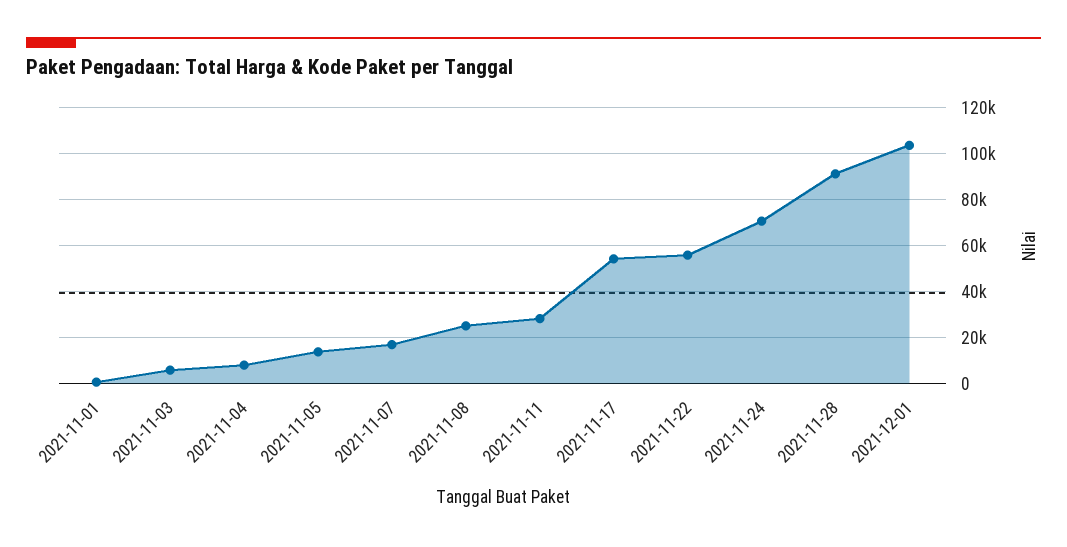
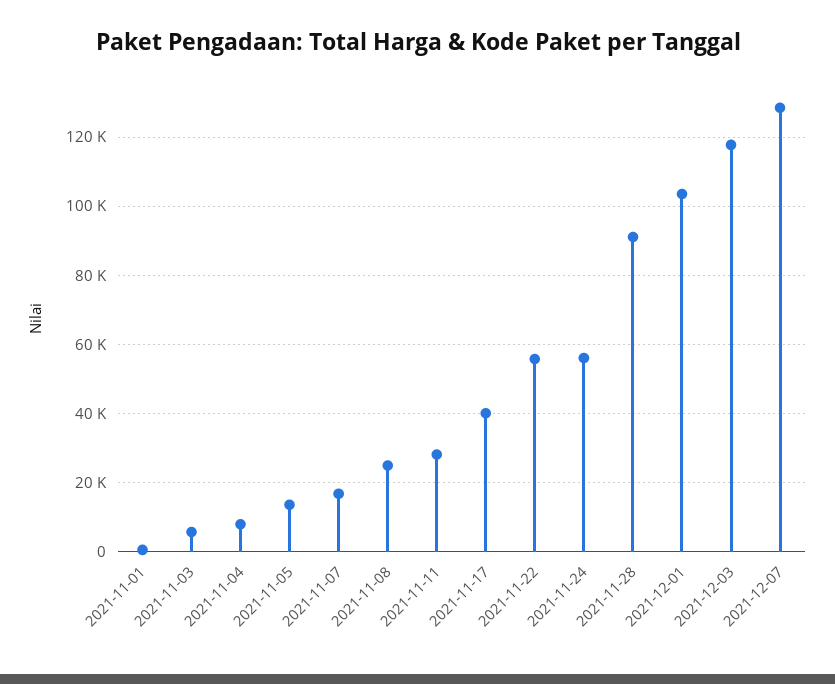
2021-11-17: 55000 -> 40000
2021-11-24: 70000 -> 56000
2021-12-03: none -> 118000
2021-12-07: none -> 128000

